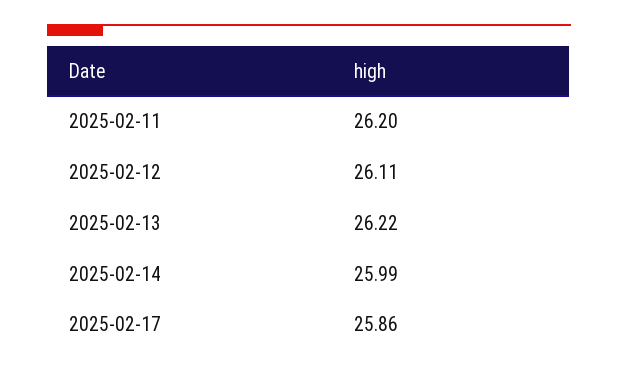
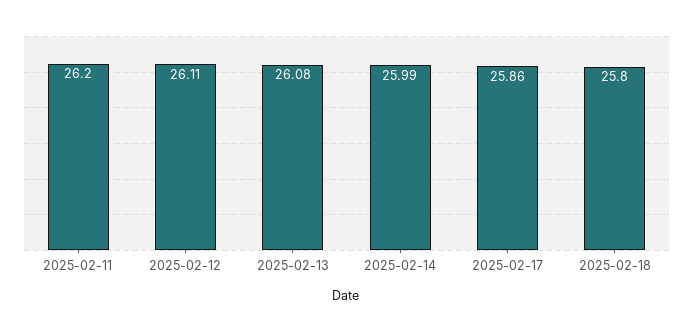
2025-02-13: 26.22 -> 26.08
2025-02-18: none -> 25.8

